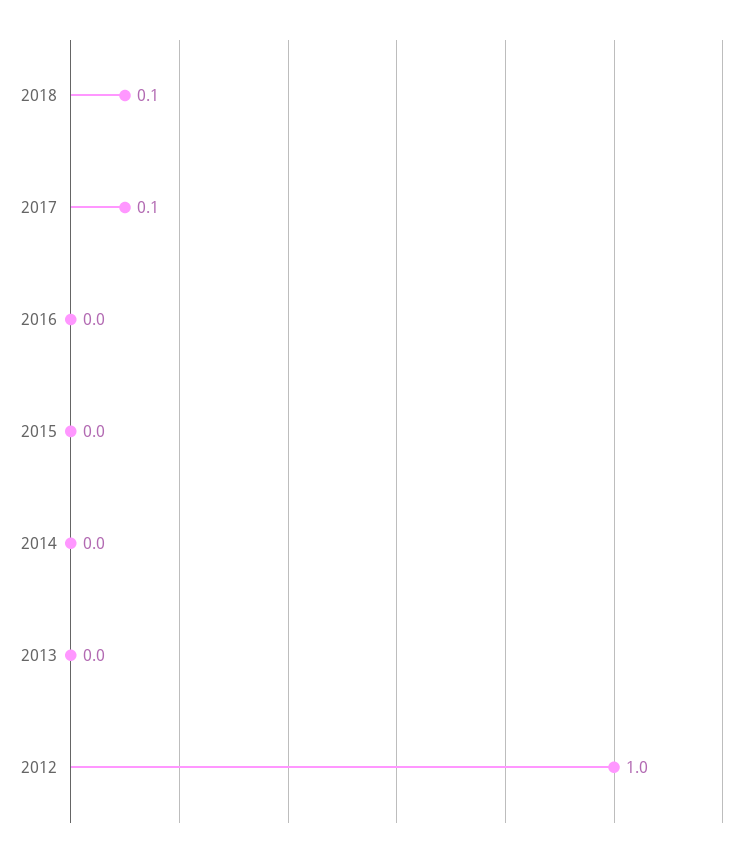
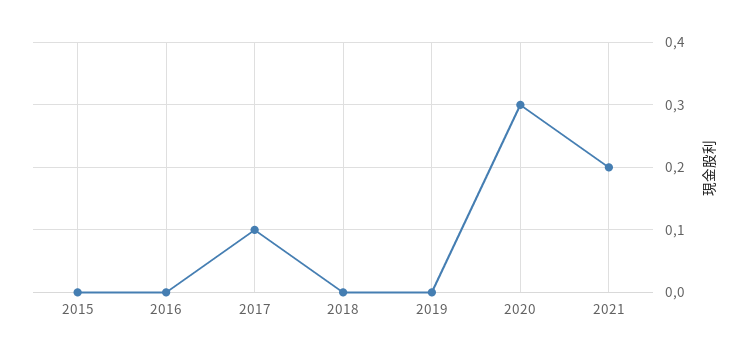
2018: 0.1 -> 0
2014: 0 -> none
2013: 0 -> none
2012: 1 -> none
2019: none -> 0
2020: none -> 0.3
2021: none -> 0.2

